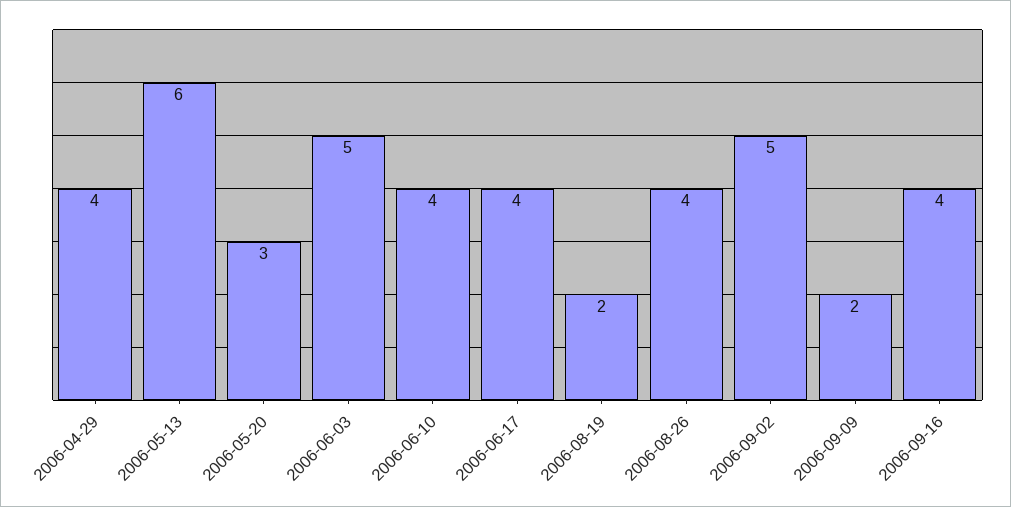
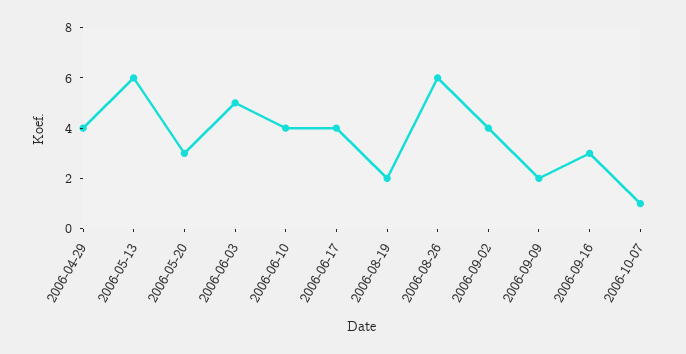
2006-08-26: 4 -> 6
2006-09-02: 5 -> 4
2006-09-16: 4 -> 3
2006-10-07: none -> 1

